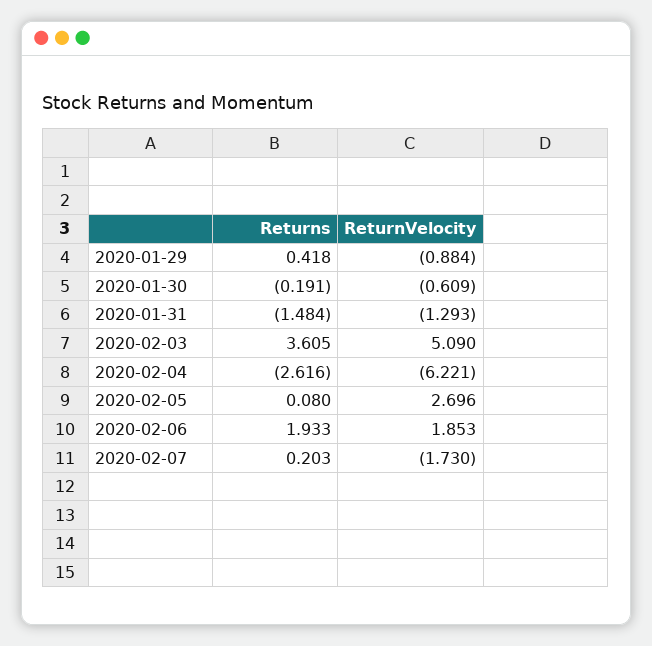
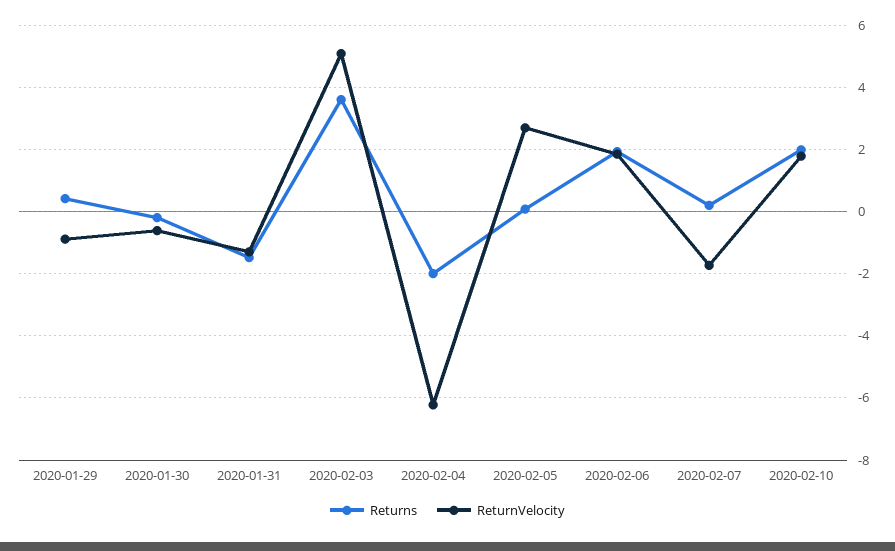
Returns, 2020-02-04: -2.616 -> -2
Returns, 2020-02-10: none -> 2
ReturnVelocity, 2020-02-10: none -> 1.8

